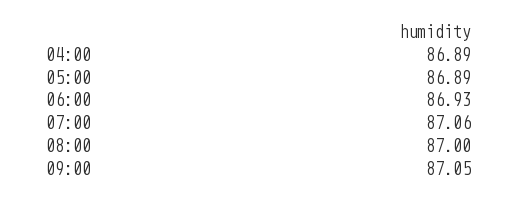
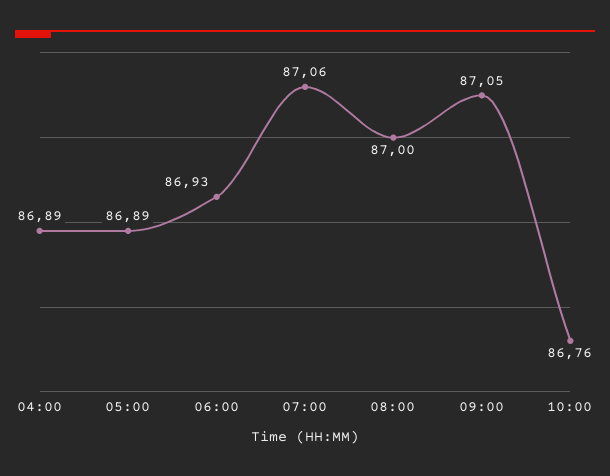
10:00: none -> 86.76

